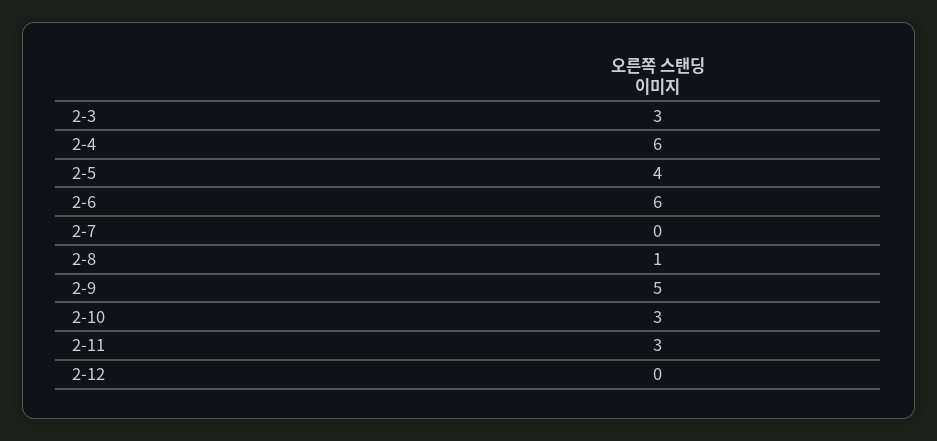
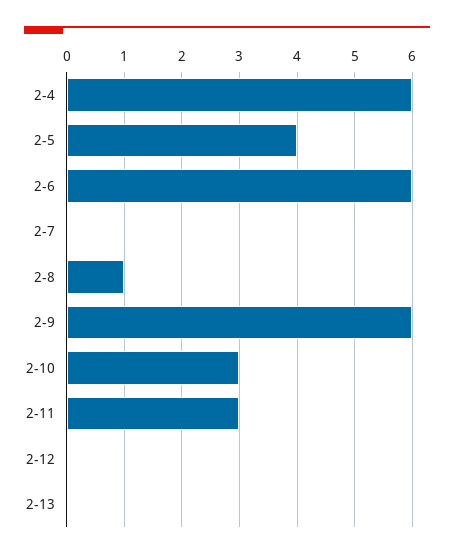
2-3: 3 -> none
2-9: 5 -> 6
2-13: none -> 0

